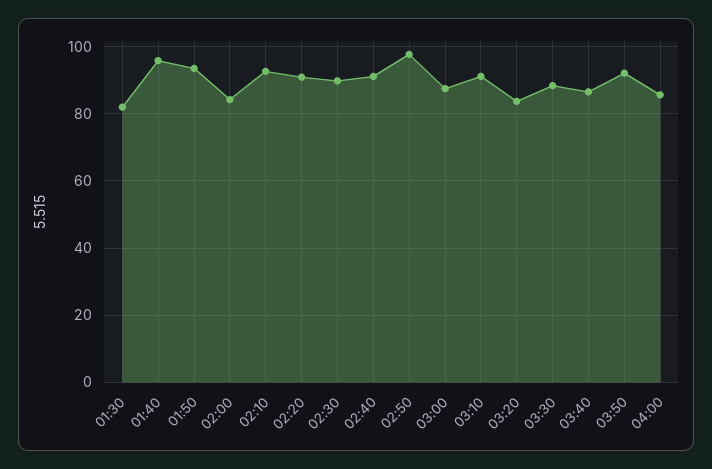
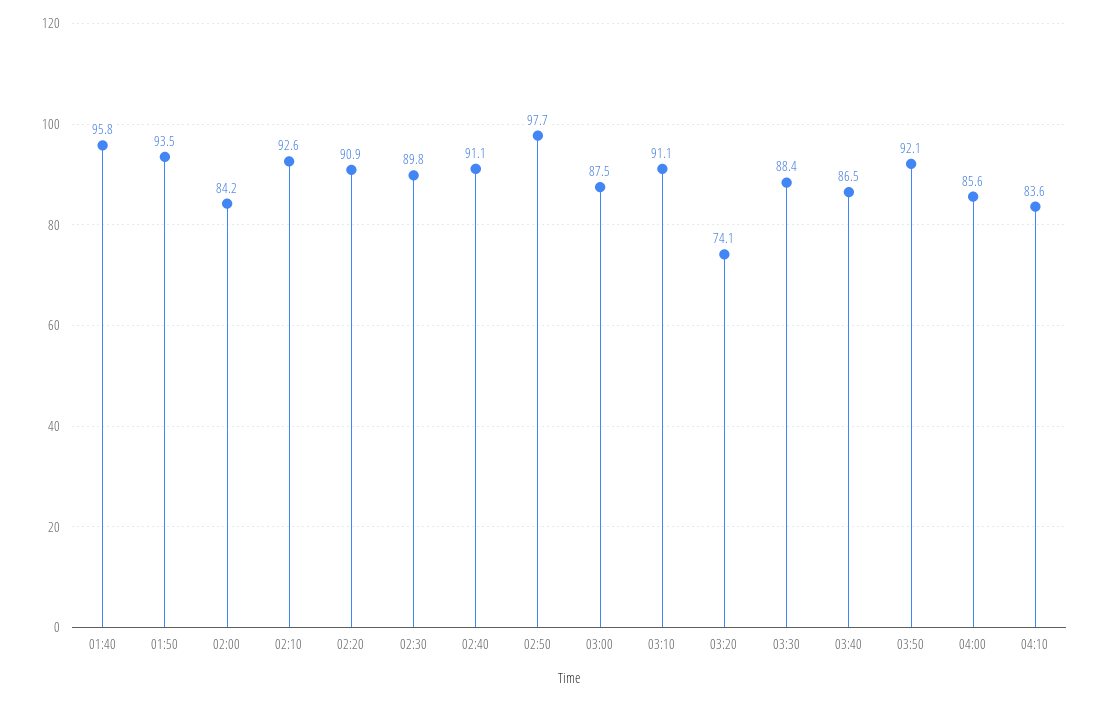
01:30: 82 -> none
03:20: 84 -> 74.1
04:10: none -> 83.6

